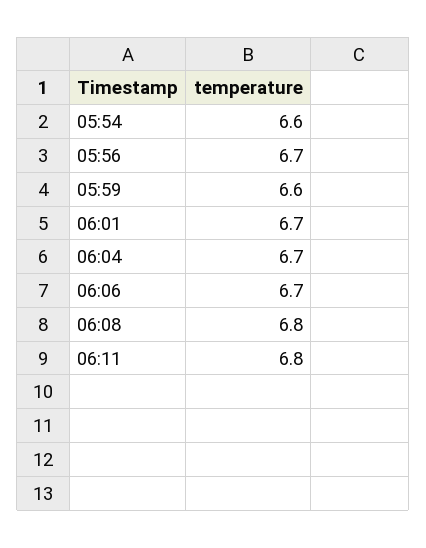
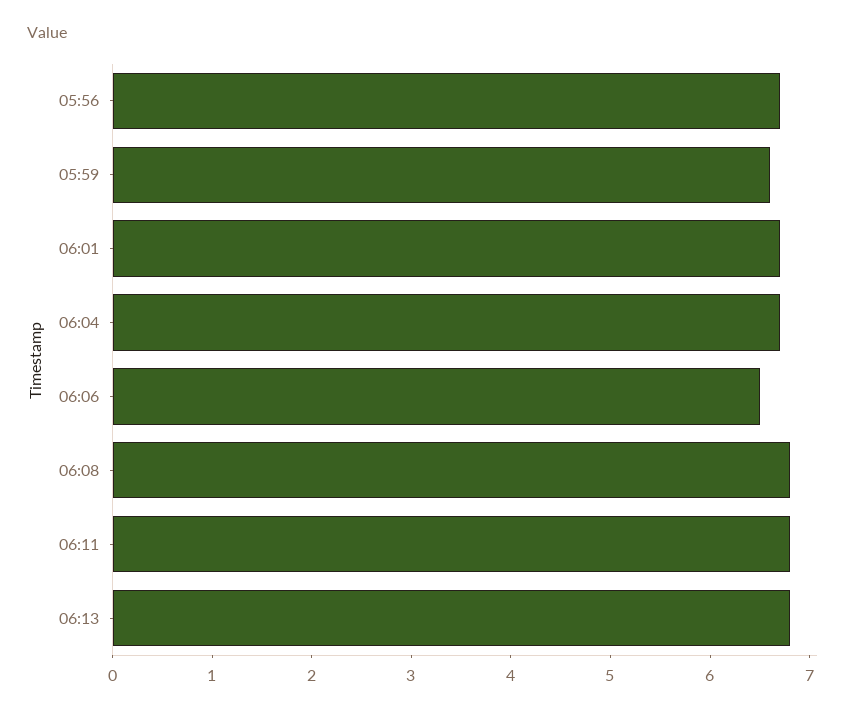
05:54: 6.6 -> none
06:06: 6.7 -> 6.5
06:13: none -> 6.8

